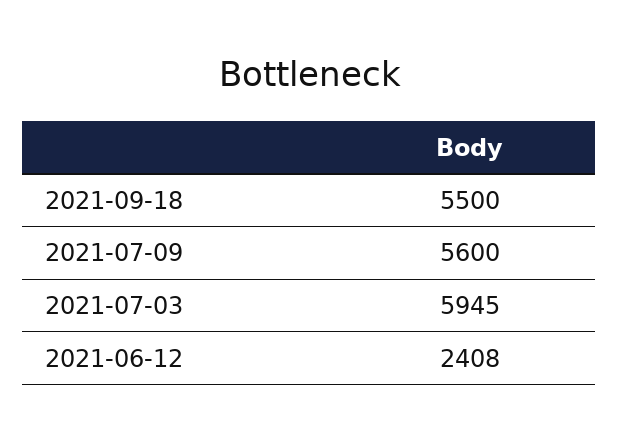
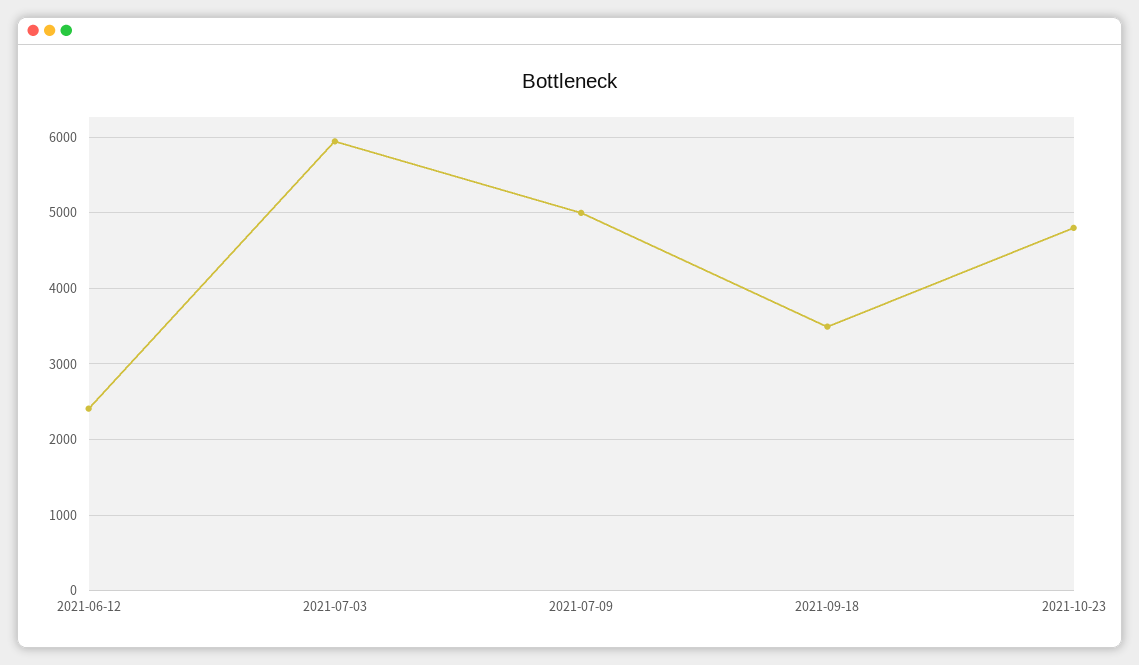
2021-09-18: 5500 -> 3500
2021-07-09: 5600 -> 5000
2021-10-23: none -> 4800

